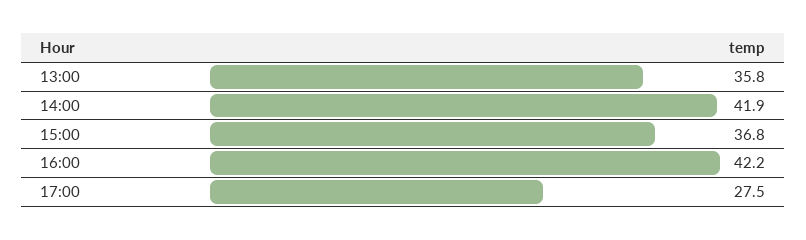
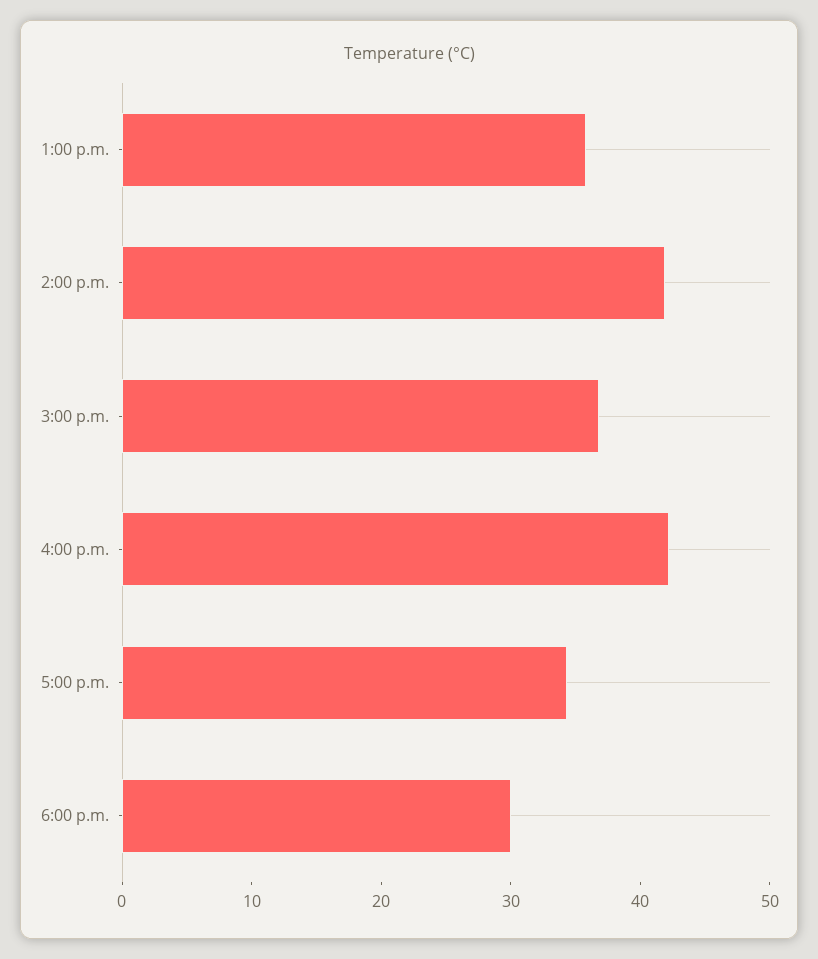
17:00: 27.5 -> 34
6:00 p.m.: none -> 30

